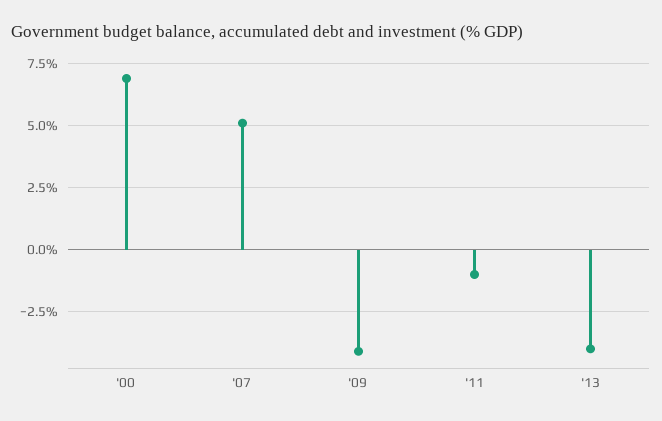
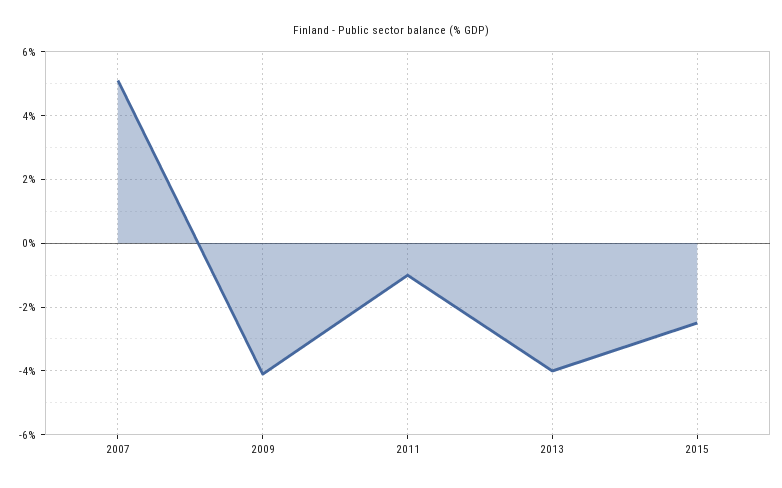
'00: 7 -> none
2015: none -> -2.5

